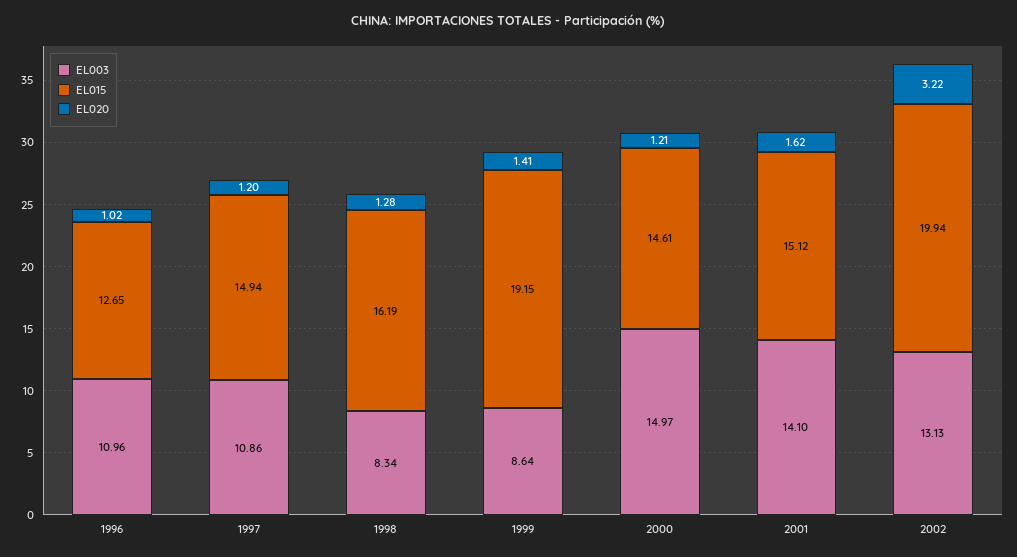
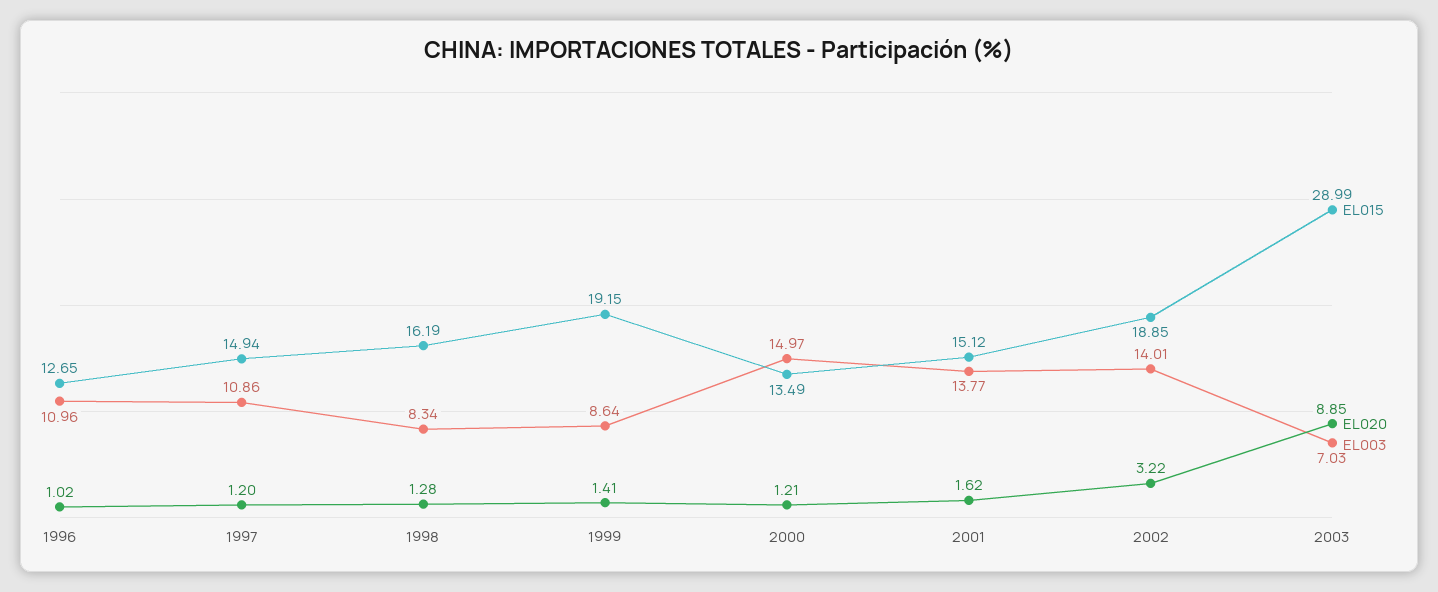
EL015, 2000: 14.61 -> 13.49
EL003, 2001: 14.1 -> 13.77
EL003, 2002: 13.13 -> 14.01
EL015, 2002: 19.94 -> 18.85
EL015, 2003: none -> 28.99
EL020, 2003: none -> 8.85
EL003, 2003: none -> 7.03

